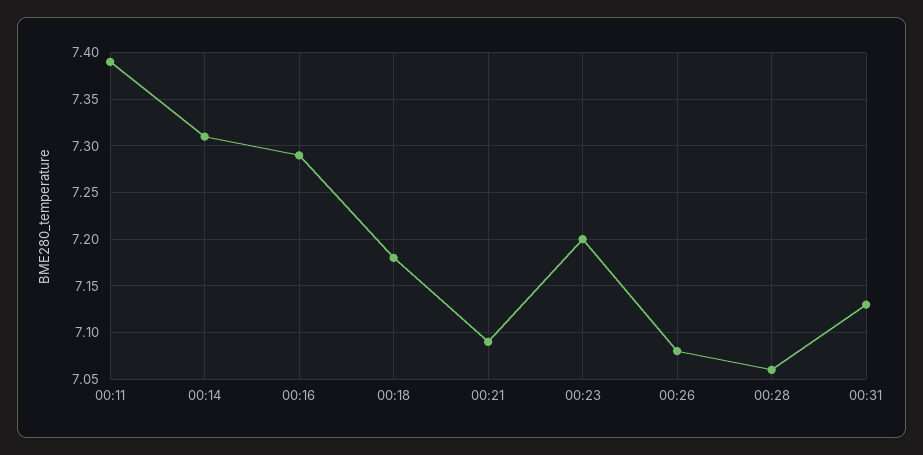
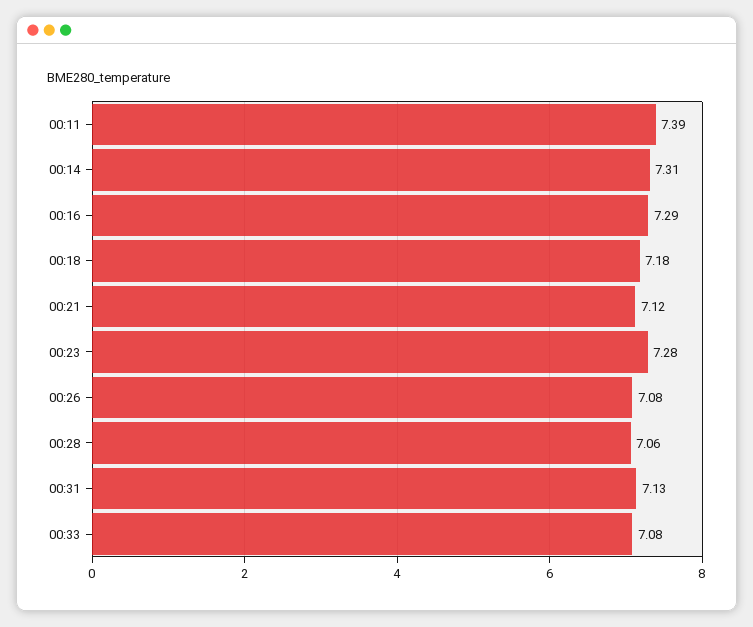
00:21: 7.09 -> 7.12
00:23: 7.2 -> 7.28
00:33: none -> 7.08

